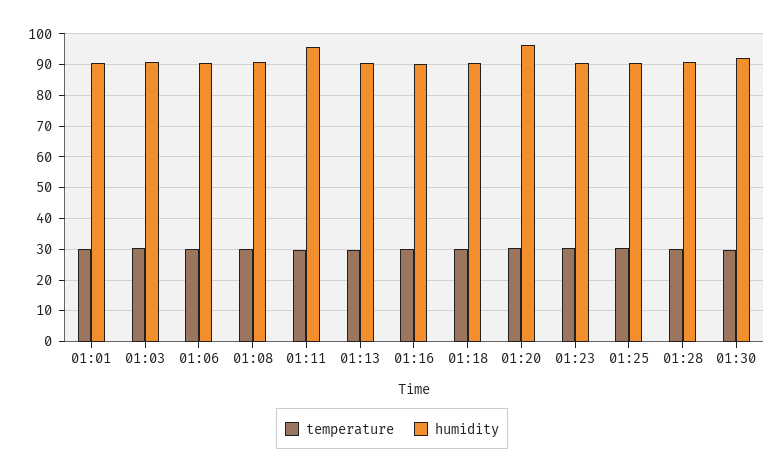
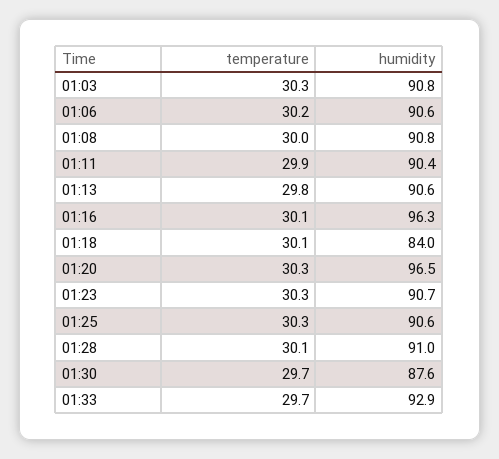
temperature, 01:01: 30 -> none
humidity, 01:01: 90 -> none
humidity, 01:11: 96 -> 90.4
humidity, 01:16: 90 -> 96.3
humidity, 01:18: 90 -> 84
humidity, 01:30: 92 -> 87.6
temperature, 01:33: none -> 29.7
humidity, 01:33: none -> 92.9

